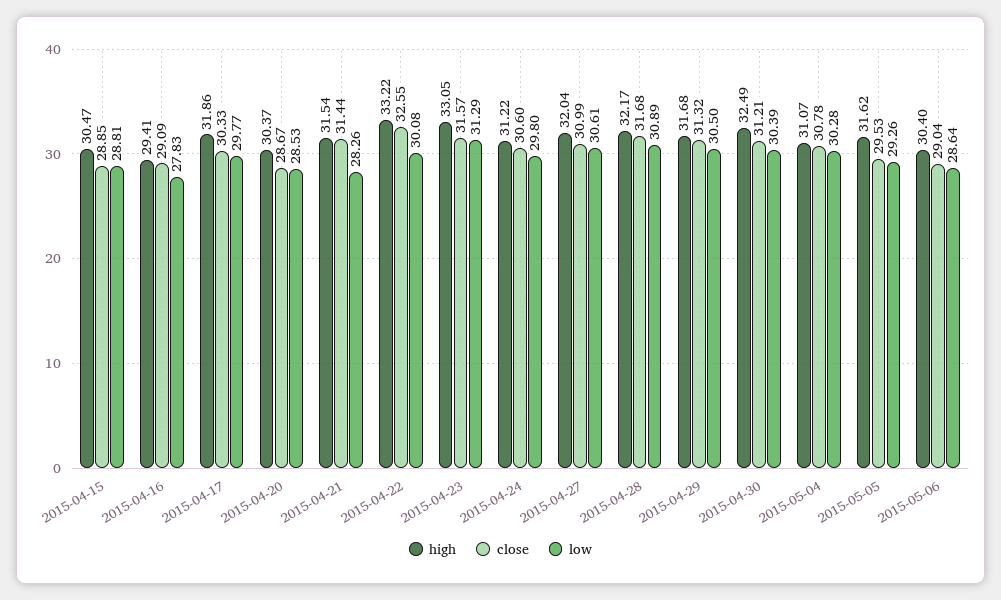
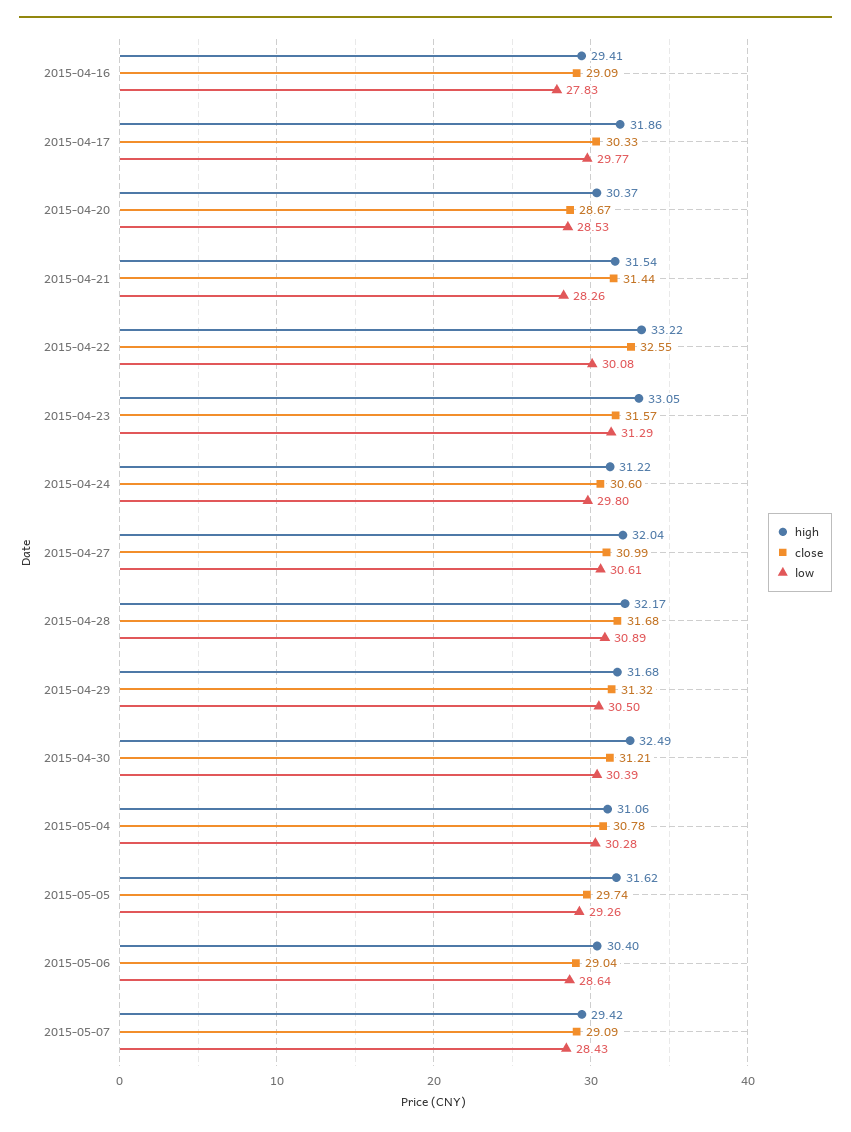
high, 2015-04-15: 30.47 -> none
close, 2015-04-15: 28.85 -> none
low, 2015-04-15: 28.81 -> none
high, 2015-05-04: 31.07 -> 31.06
close, 2015-05-05: 29.53 -> 29.74
high, 2015-05-07: none -> 29.42
close, 2015-05-07: none -> 29.09
low, 2015-05-07: none -> 28.43

